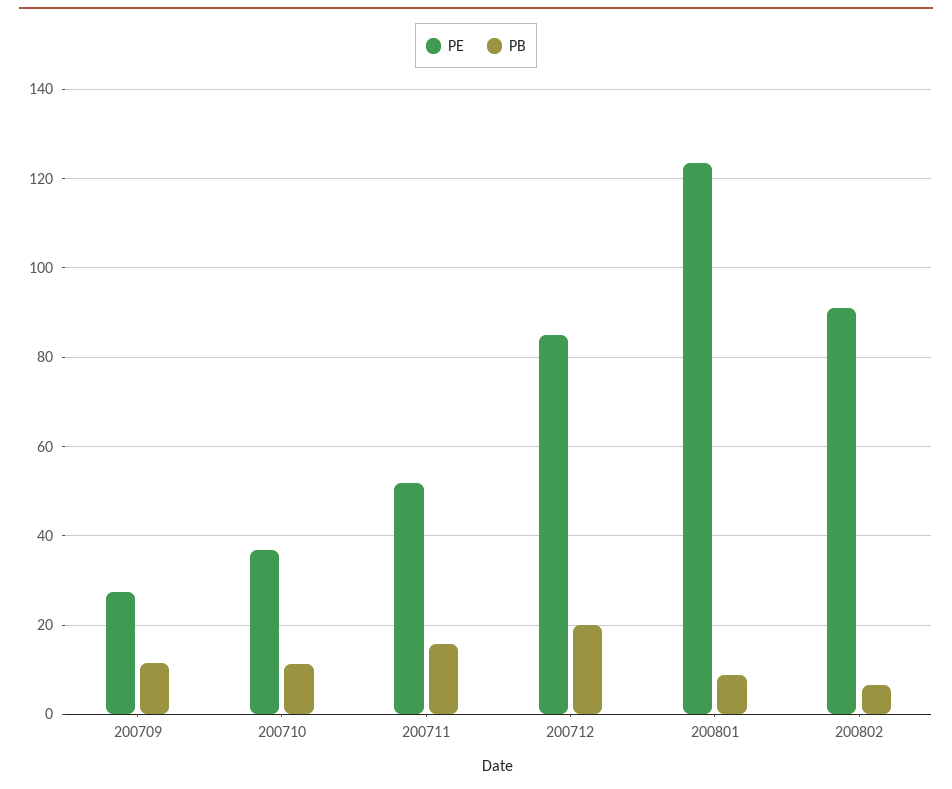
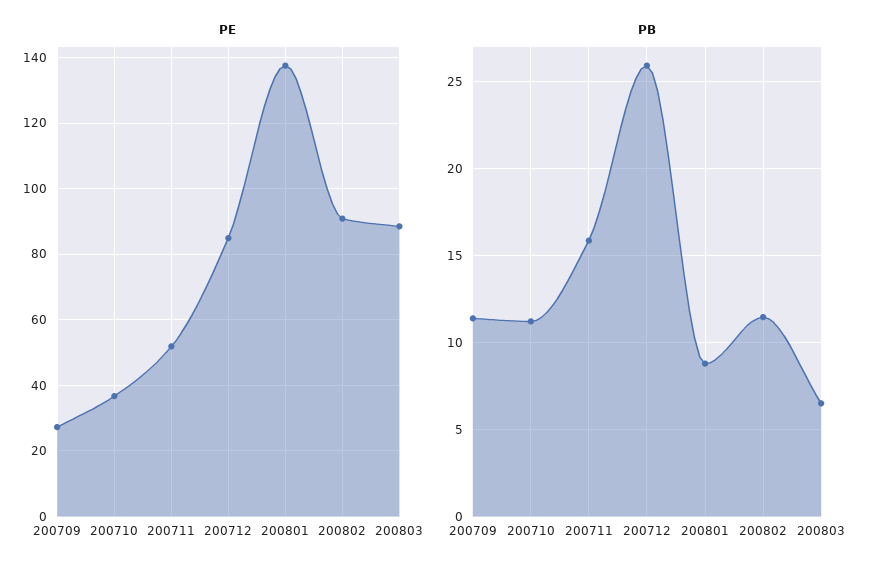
PB, 200712: 20 -> 26
PE, 200801: 124 -> 138
PB, 200802: 6 -> 11.5
PE, 200803: none -> 88
PB, 200803: none -> 6.5

